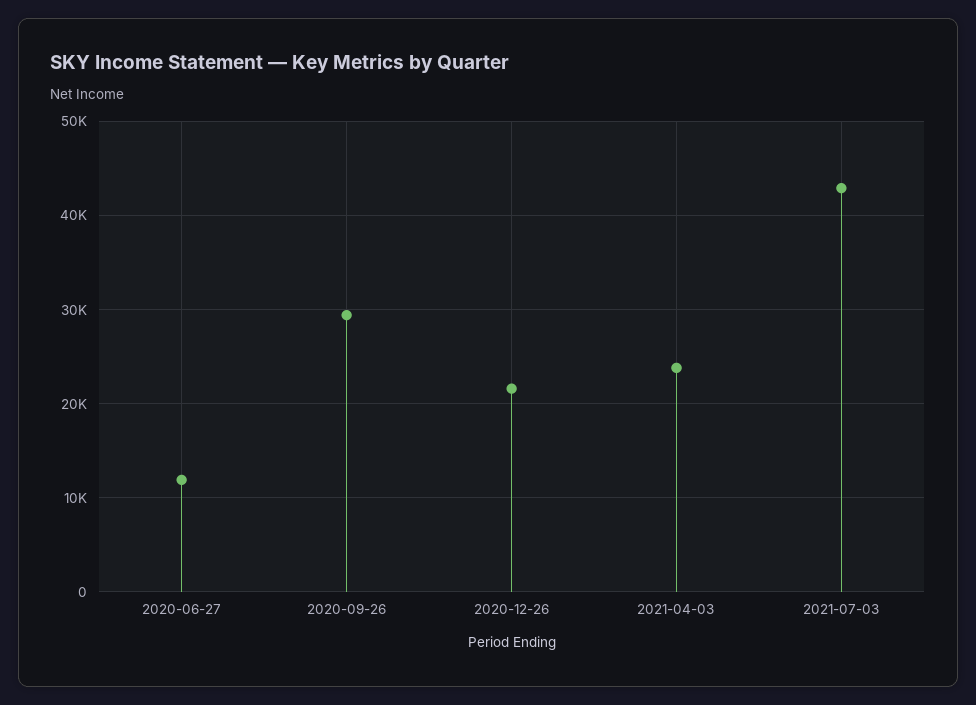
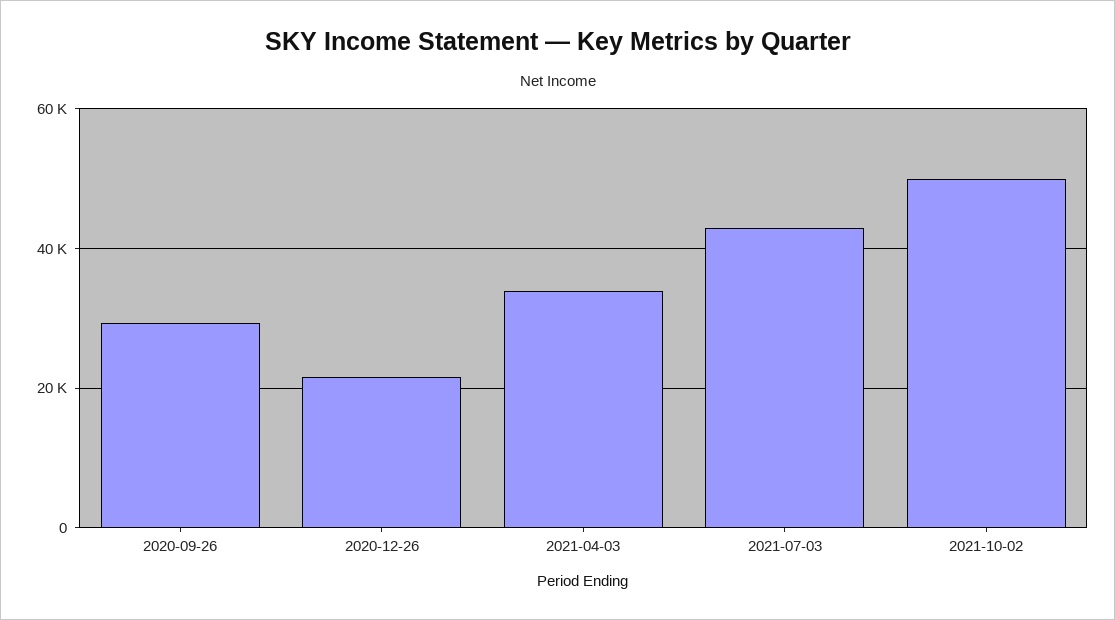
2020-06-27: 12000 -> none
2021-04-03: 24000 -> 34000
2021-10-02: none -> 50000

